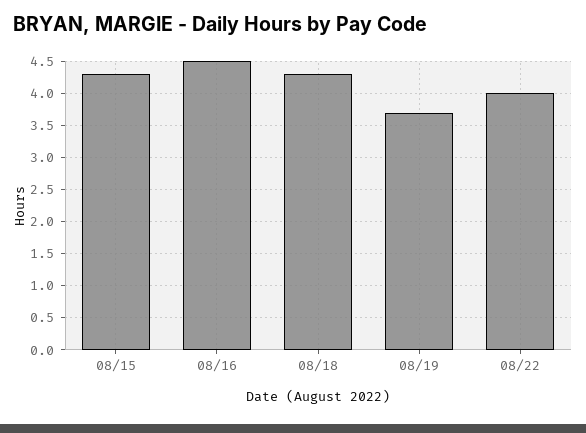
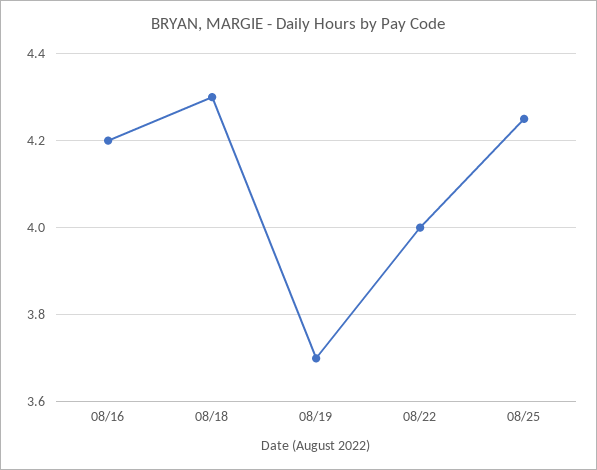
08/15: 4.3 -> none
08/16: 4.5 -> 4.2
08/25: none -> 4.25

